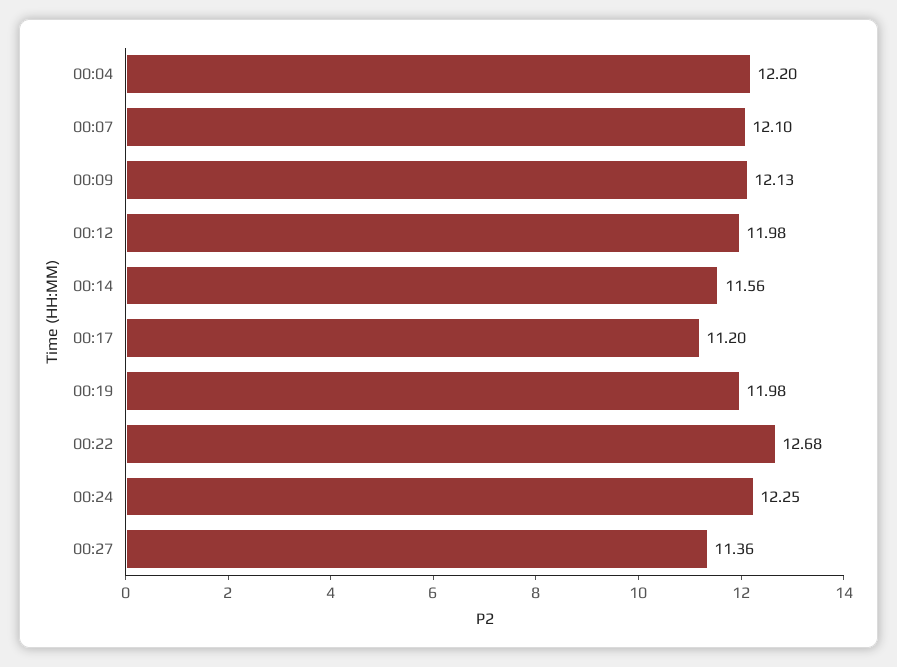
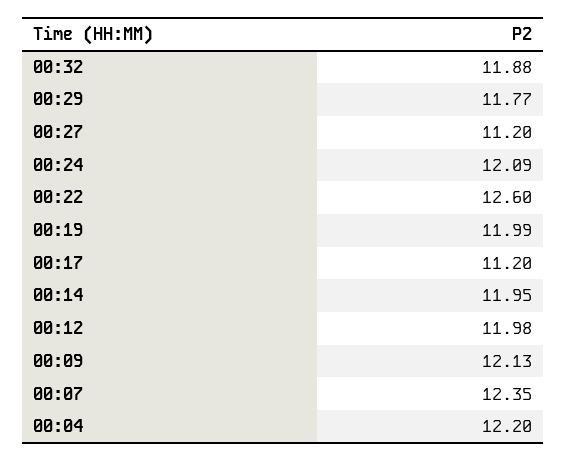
00:07: 12.1 -> 12.35
00:14: 11.56 -> 11.95
00:19: 11.98 -> 11.99
00:22: 12.68 -> 12.6
00:24: 12.25 -> 12.09
00:27: 11.36 -> 11.2
00:32: none -> 11.88
00:29: none -> 11.77

